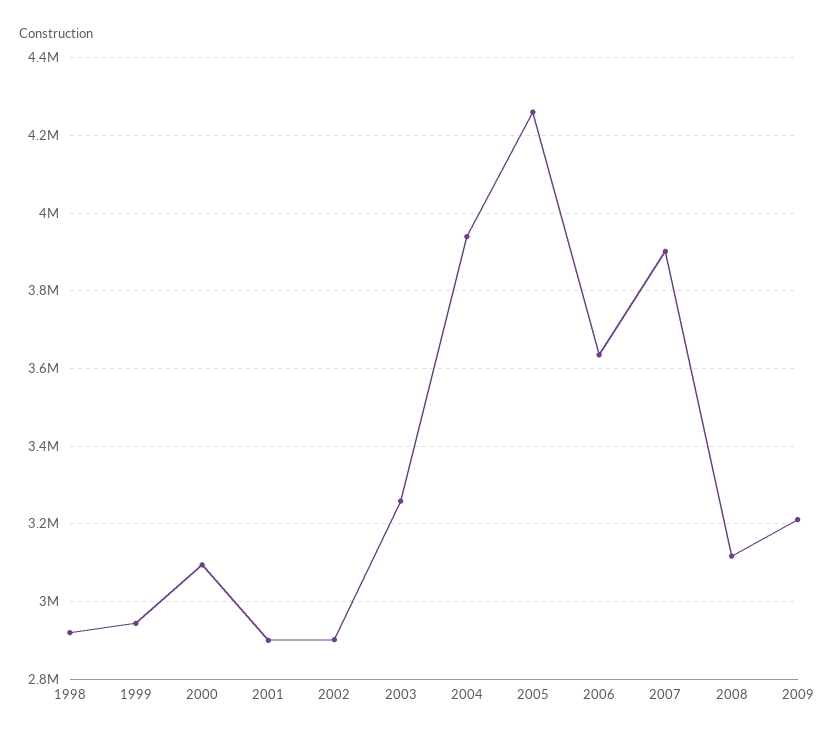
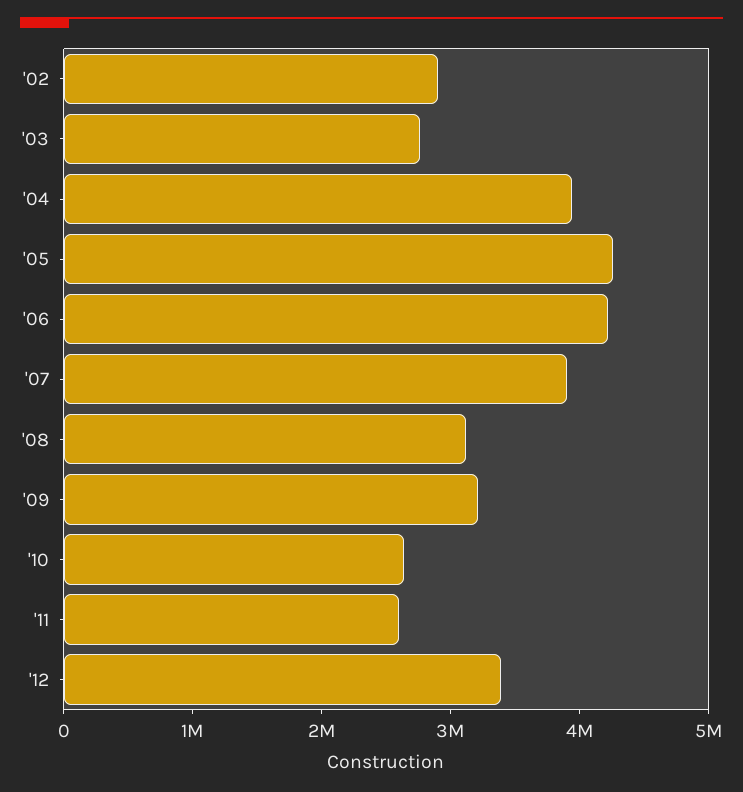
1998: 2920000 -> none
1999: 2940000 -> none
2000: 3100000 -> none
2001: 2900000 -> none
2003: 3260000 -> 2800000
2006: 3640000 -> 4200000
'10: none -> 2600000
'11: none -> 2600000
'12: none -> 3400000

